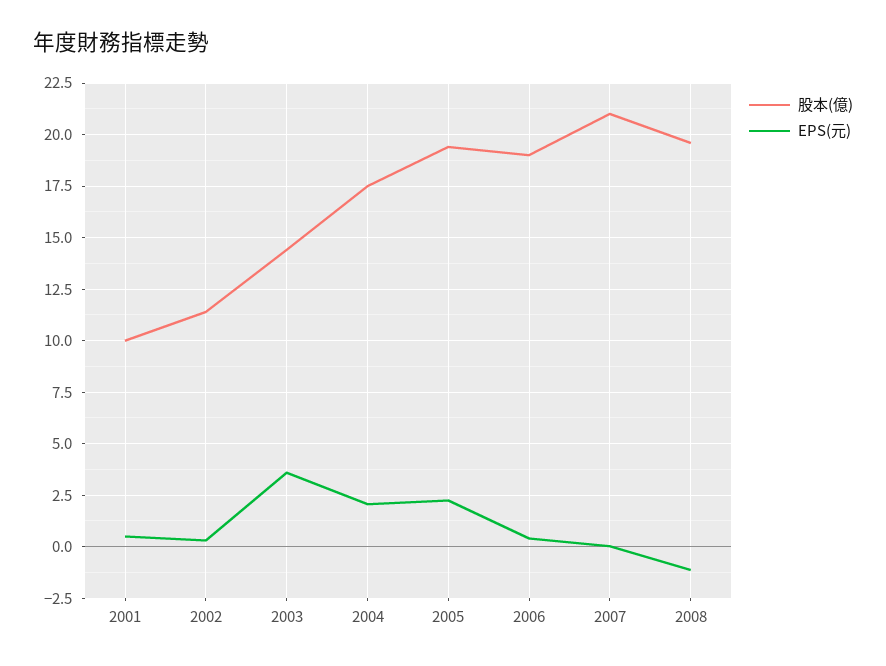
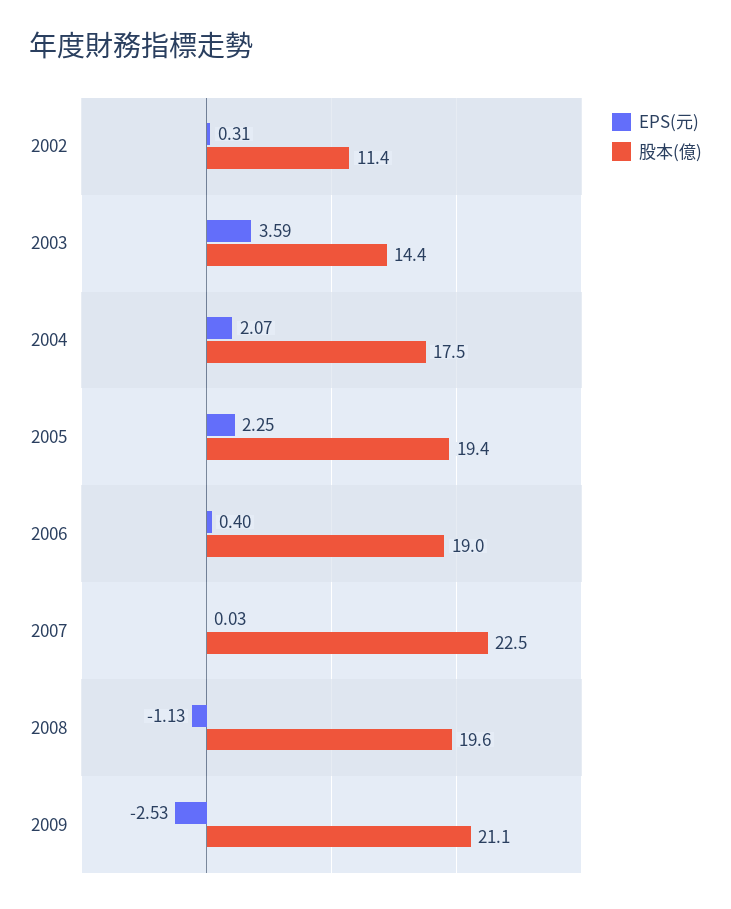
股本(億), 2001: 10 -> none
EPS(元), 2001: 0.5 -> none
股本(億), 2007: 21 -> 22.5
EPS(元), 2009: none -> -2.53
股本(億), 2009: none -> 21.1

